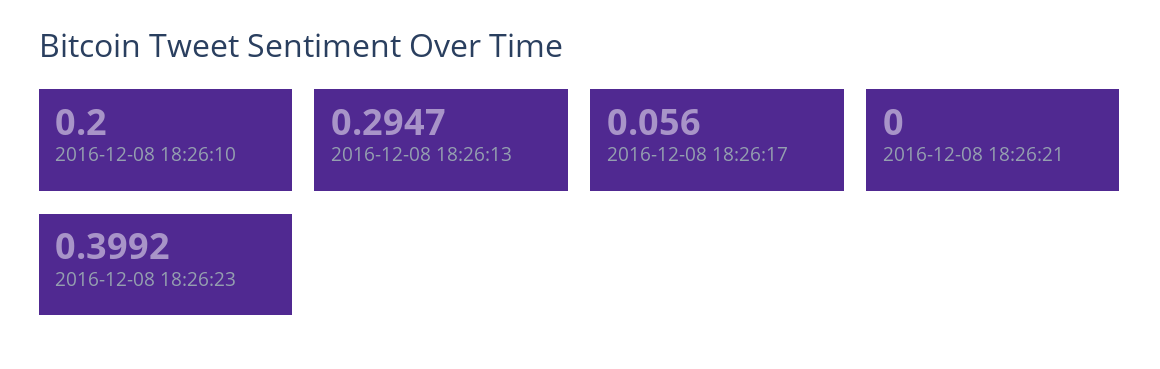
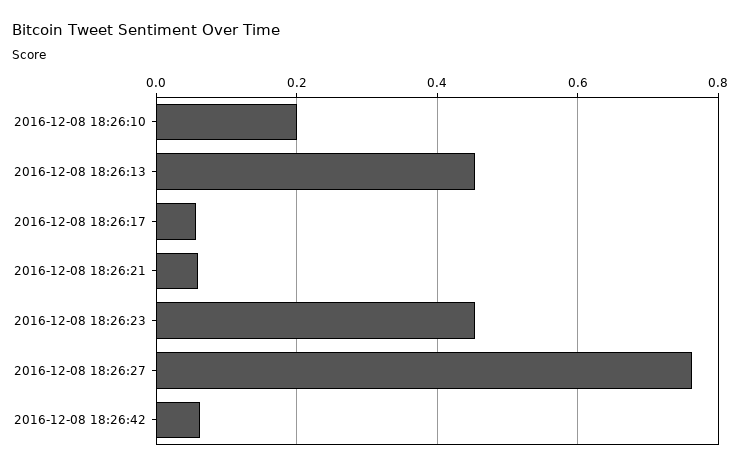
2016-12-08 18:26:13: 0.2947 -> 0.46
2016-12-08 18:26:21: 0 -> 0.06
2016-12-08 18:26:23: 0.3992 -> 0.46
2016-12-08 18:26:27: none -> 0.76
2016-12-08 18:26:42: none -> 0.06

